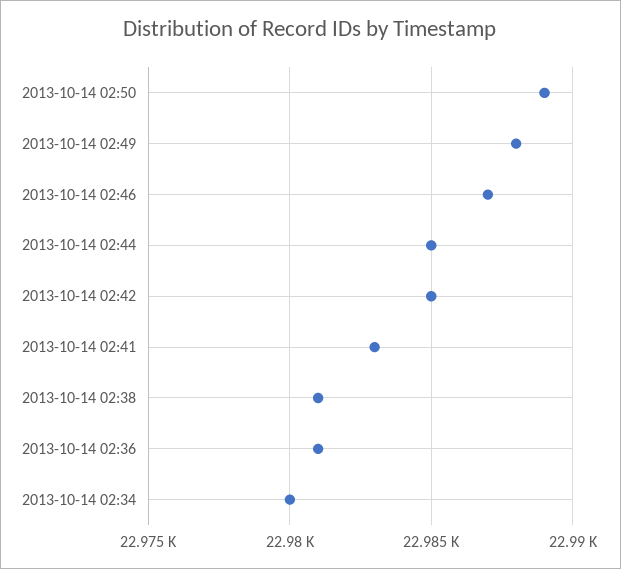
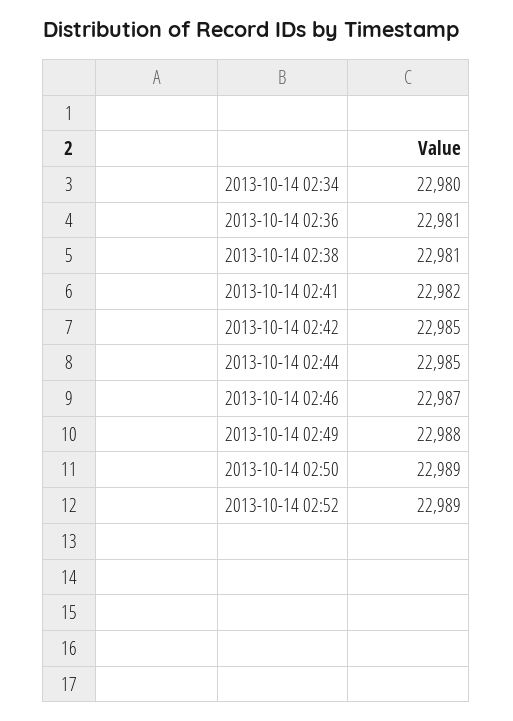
2013-10-14 02:41: 22983 -> 22982
2013-10-14 02:52: none -> 22989

